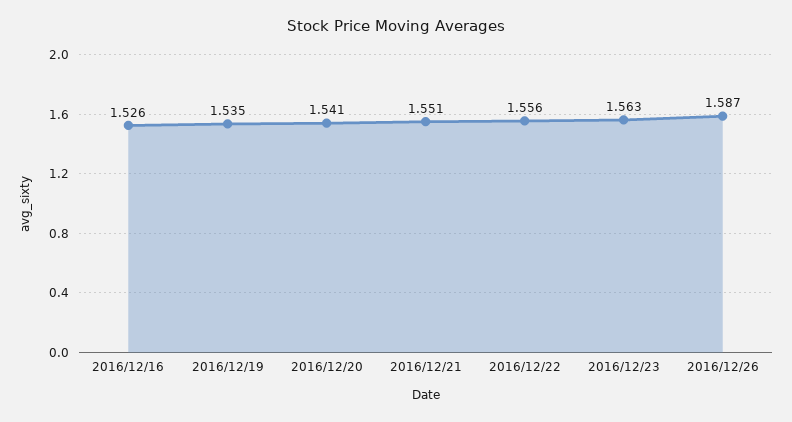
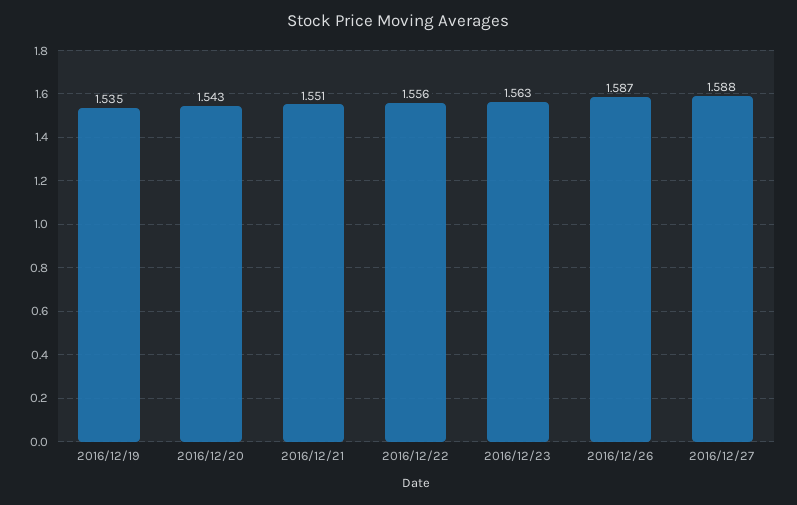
2016/12/16: 1.526 -> none
2016/12/20: 1.541 -> 1.543
2016/12/27: none -> 1.588

